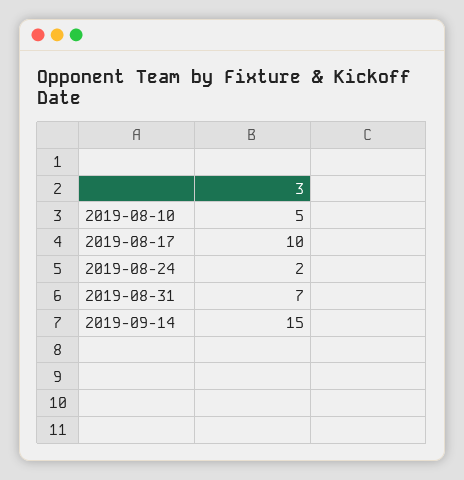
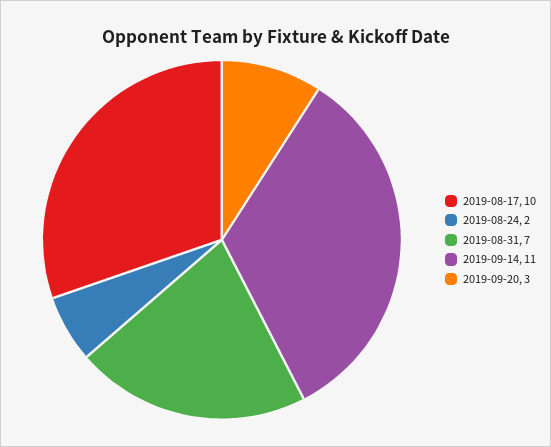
2019-08-10: 5 -> none
2019-09-14: 15 -> 11
2019-09-20: none -> 3

